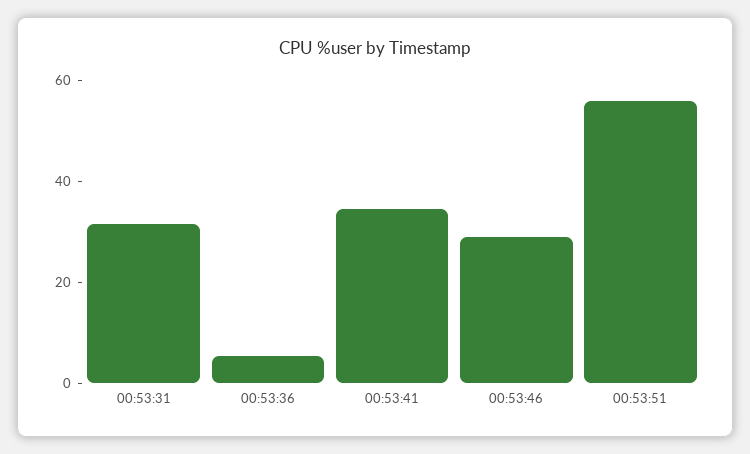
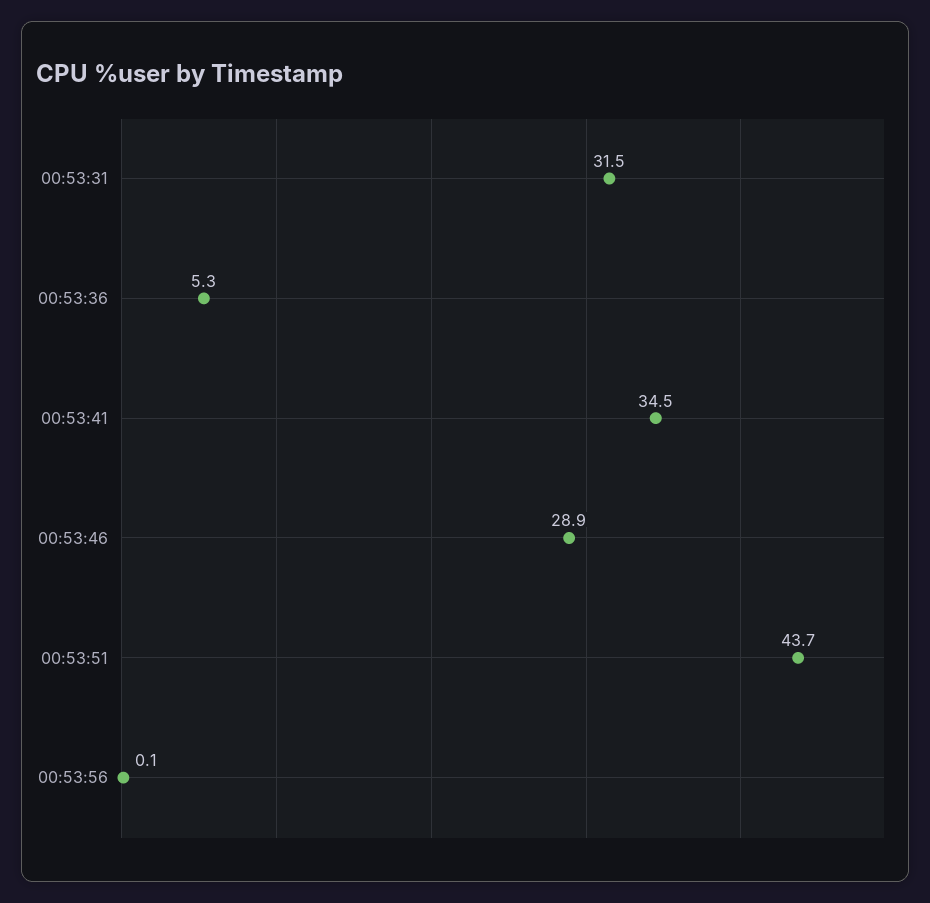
00:53:51: 55 -> 43.7
00:53:56: none -> 0.1

